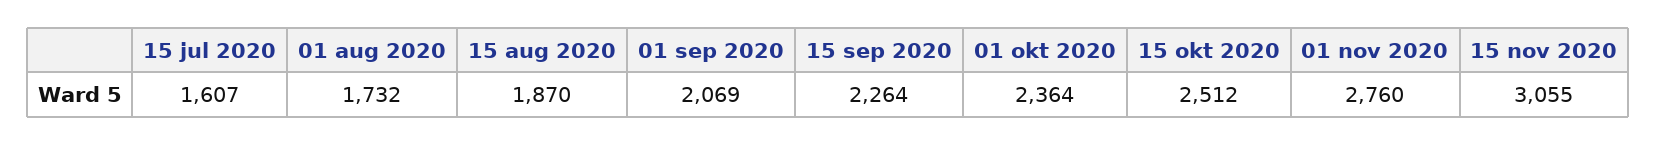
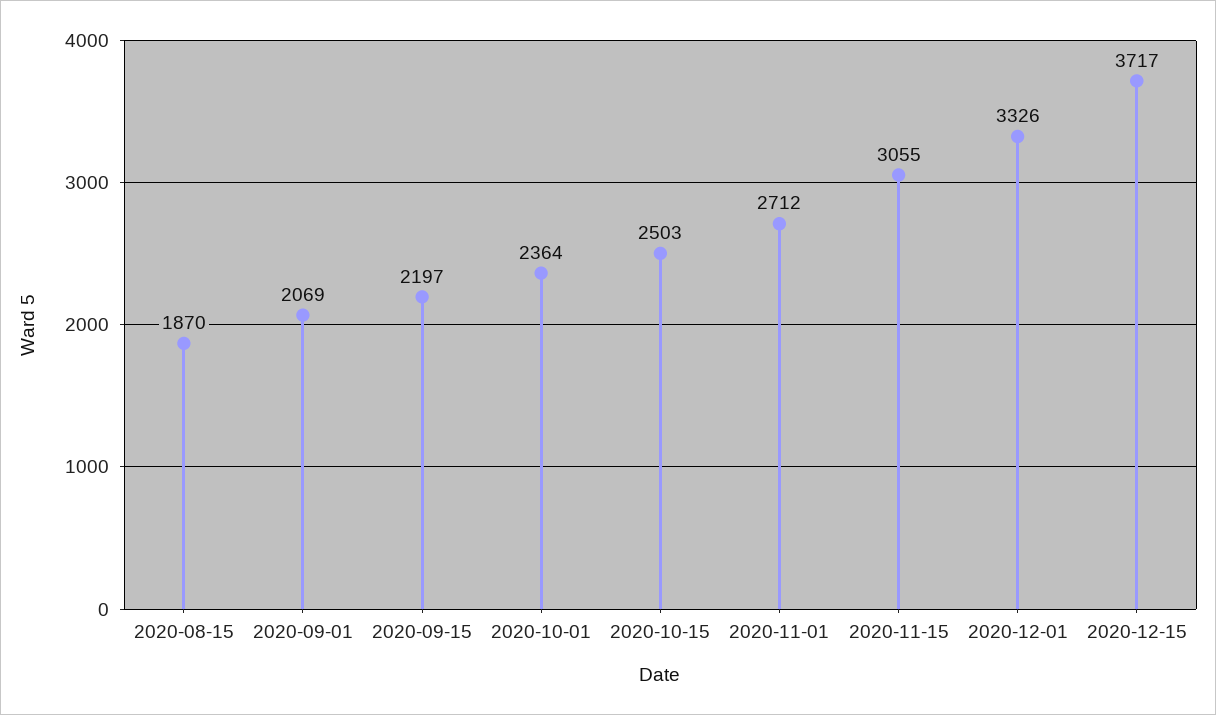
15 jul 2020: 1607 -> none
01 aug 2020: 1732 -> none
15 sep 2020: 2264 -> 2197
15 okt 2020: 2512 -> 2503
01 nov 2020: 2760 -> 2712
2020-12-01: none -> 3326
2020-12-15: none -> 3717

